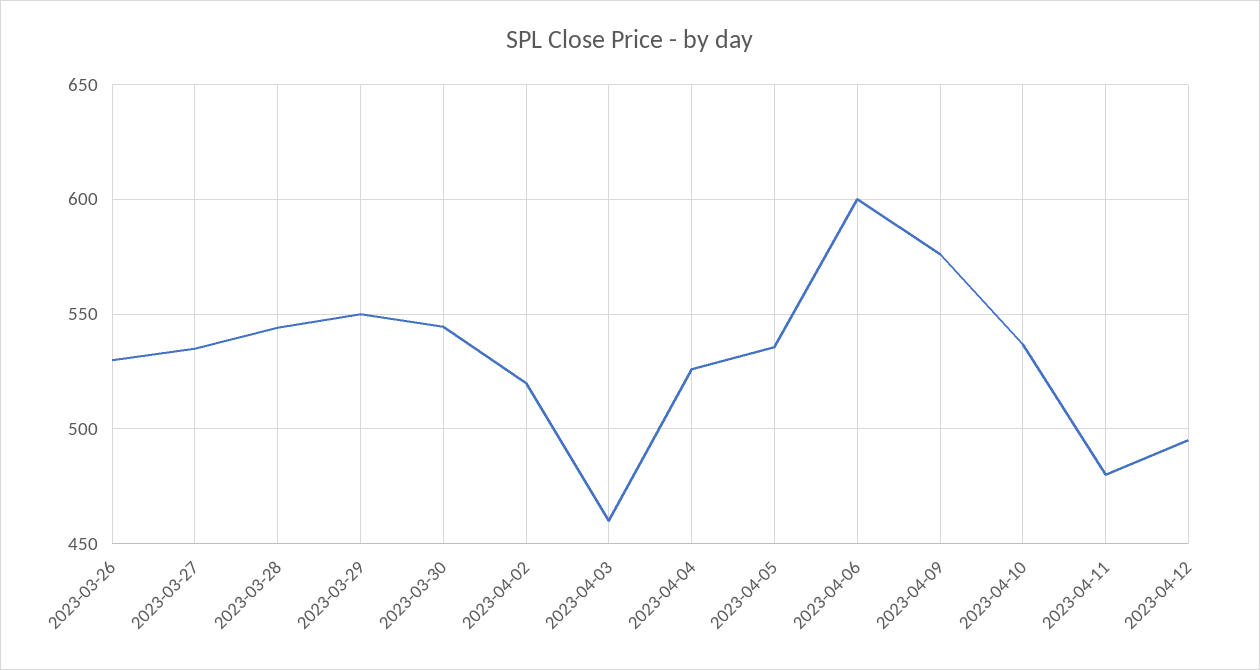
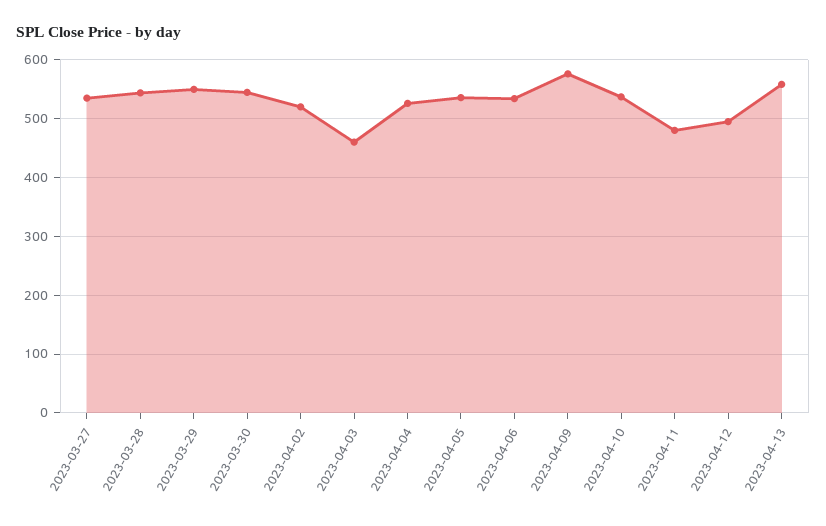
2023-03-26: 530 -> none
2023-04-06: 600 -> 540
2023-04-13: none -> 560

